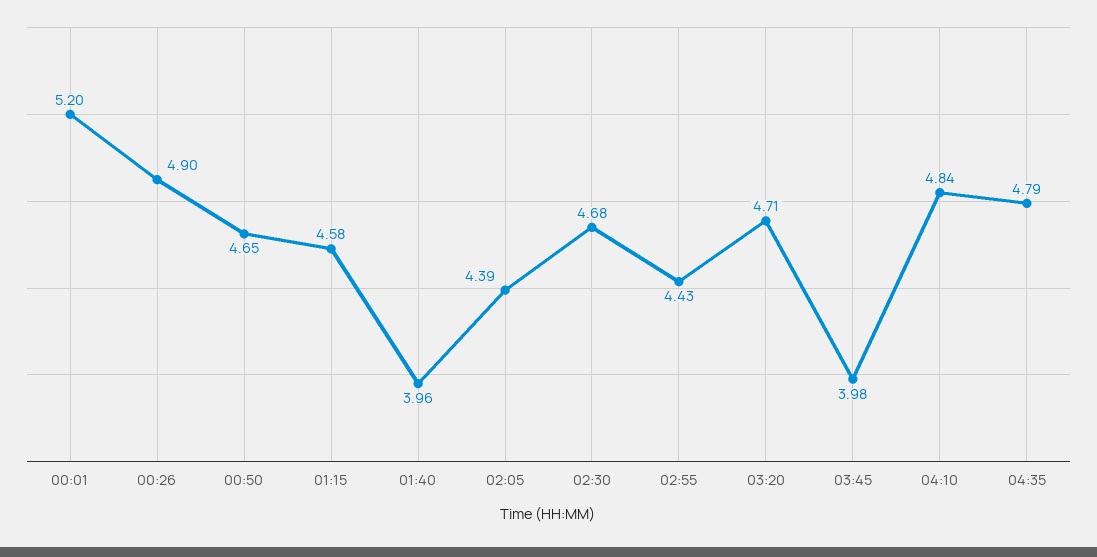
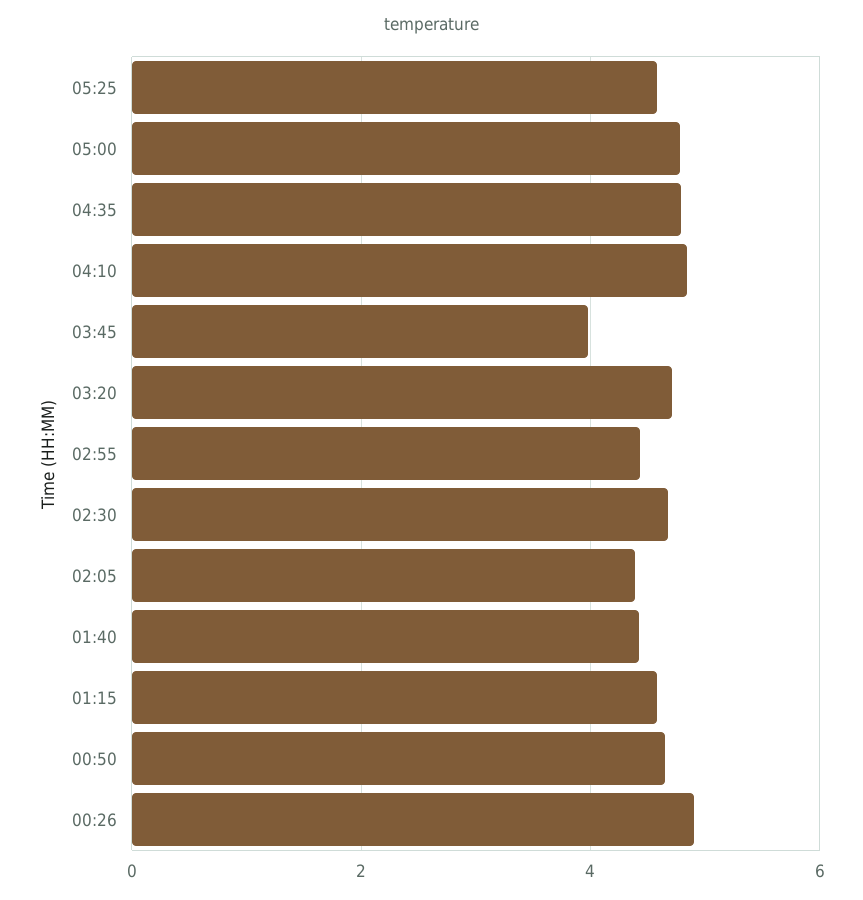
00:01: 5.2 -> none
01:40: 3.96 -> 4.4
05:25: none -> 4.6
05:00: none -> 4.8

